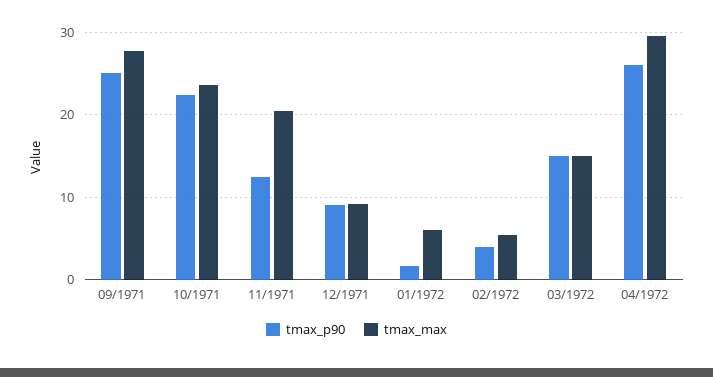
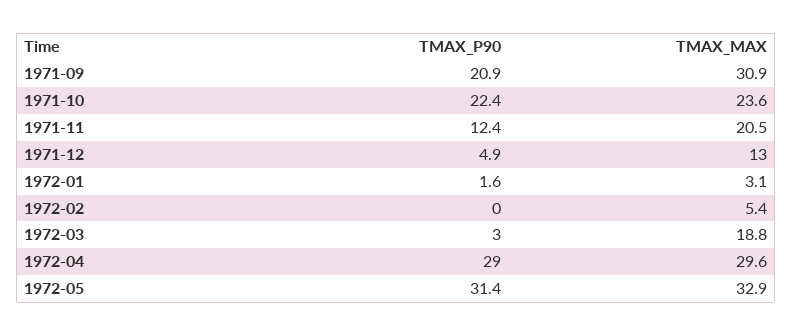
tmax_p90, 09/1971: 25 -> 20.9
tmax_max, 09/1971: 28 -> 30.9
tmax_p90, 12/1971: 9 -> 4.9
tmax_max, 12/1971: 9 -> 13
tmax_max, 01/1972: 6 -> 3.1
tmax_p90, 02/1972: 4 -> 0
tmax_p90, 03/1972: 15 -> 3
tmax_max, 03/1972: 15 -> 18.8
tmax_p90, 04/1972: 26 -> 29
tmax_p90, 1972-05: none -> 31.4
tmax_max, 1972-05: none -> 32.9

